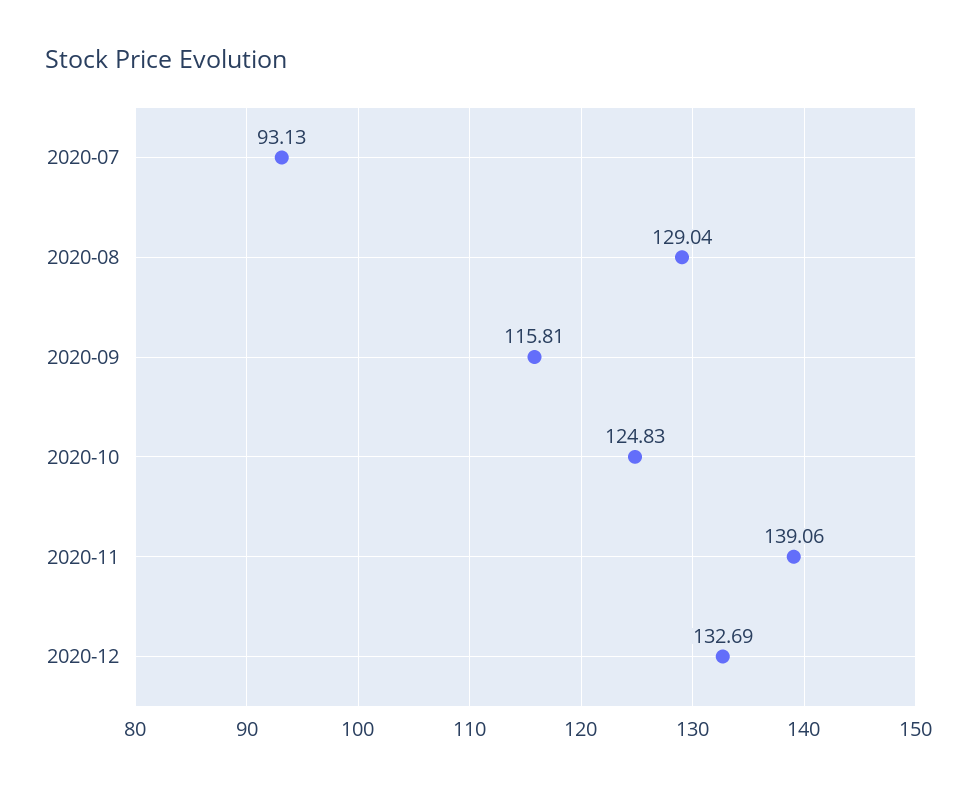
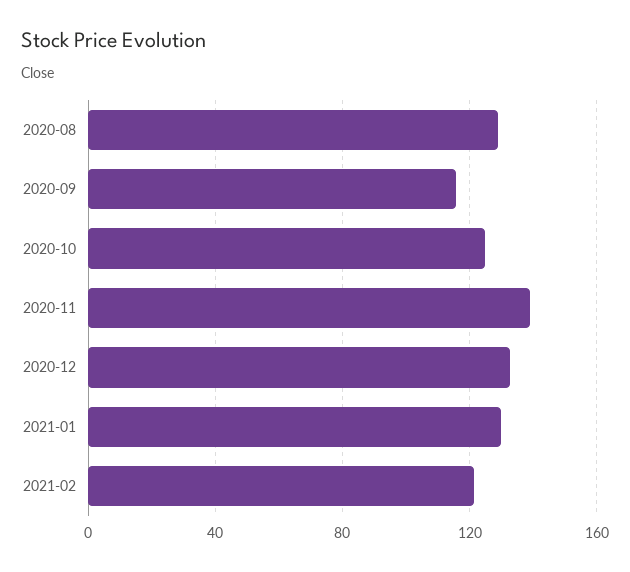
2020-07: 93.13 -> none
2021-01: none -> 130
2021-02: none -> 120

